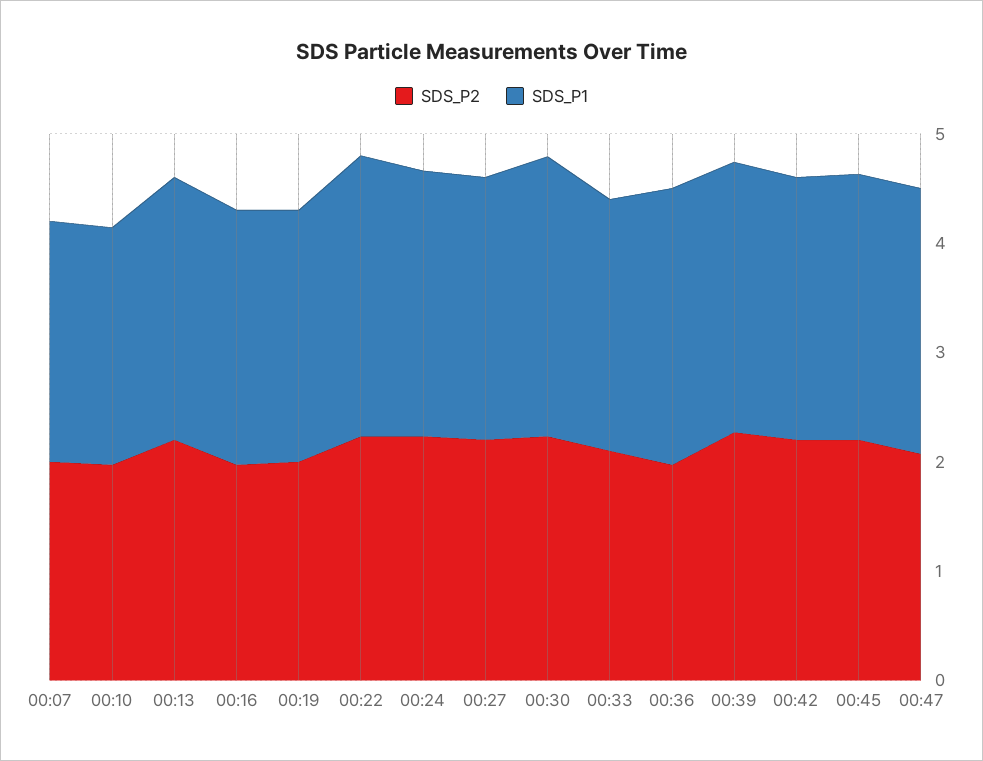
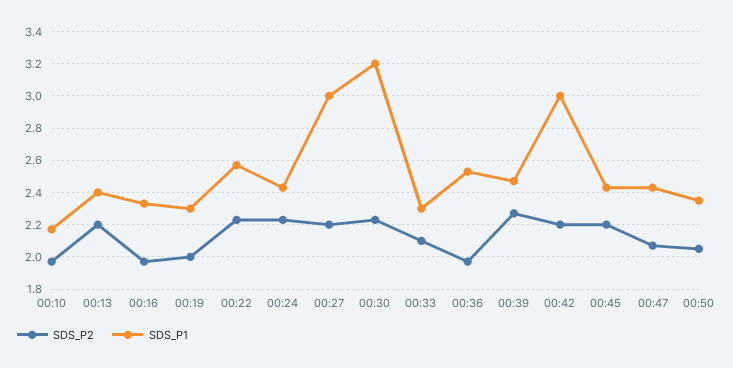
SDS_P2, 00:07: 2 -> none
SDS_P1, 00:07: 2.2 -> none
SDS_P1, 00:27: 2.4 -> 3
SDS_P1, 00:30: 2.6 -> 3.2
SDS_P1, 00:42: 2.4 -> 3
SDS_P2, 00:50: none -> 2.05
SDS_P1, 00:50: none -> 2.35

